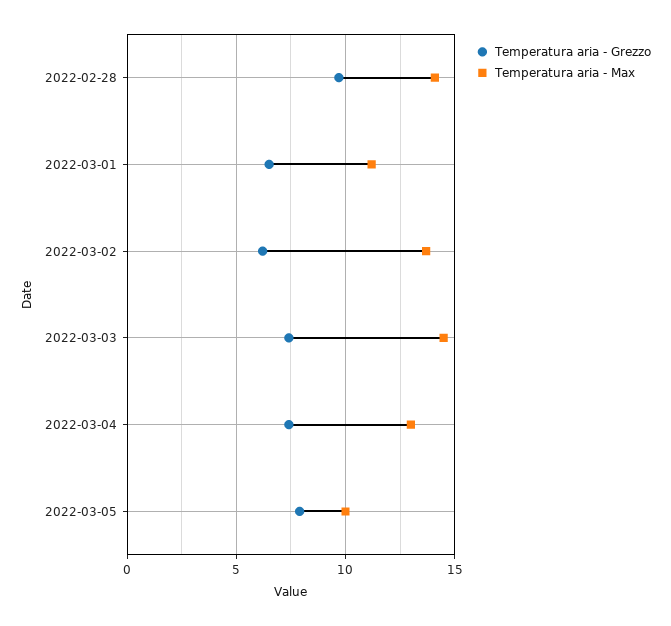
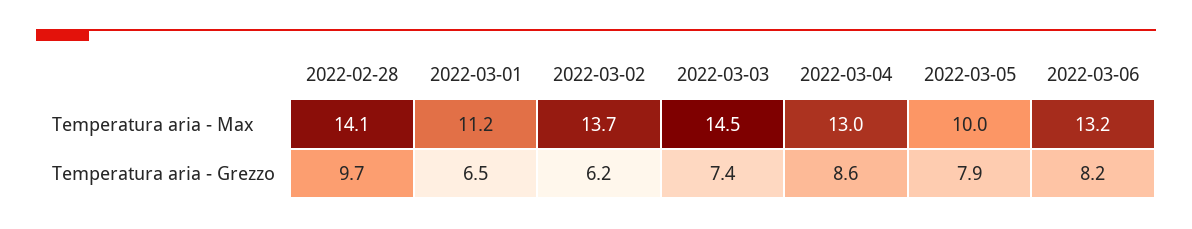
Temperatura aria - Grezzo, 2022-03-04: 7.5 -> 8.6
Temperatura aria - Max, 2022-03-06: none -> 13.2
Temperatura aria - Grezzo, 2022-03-06: none -> 8.2

